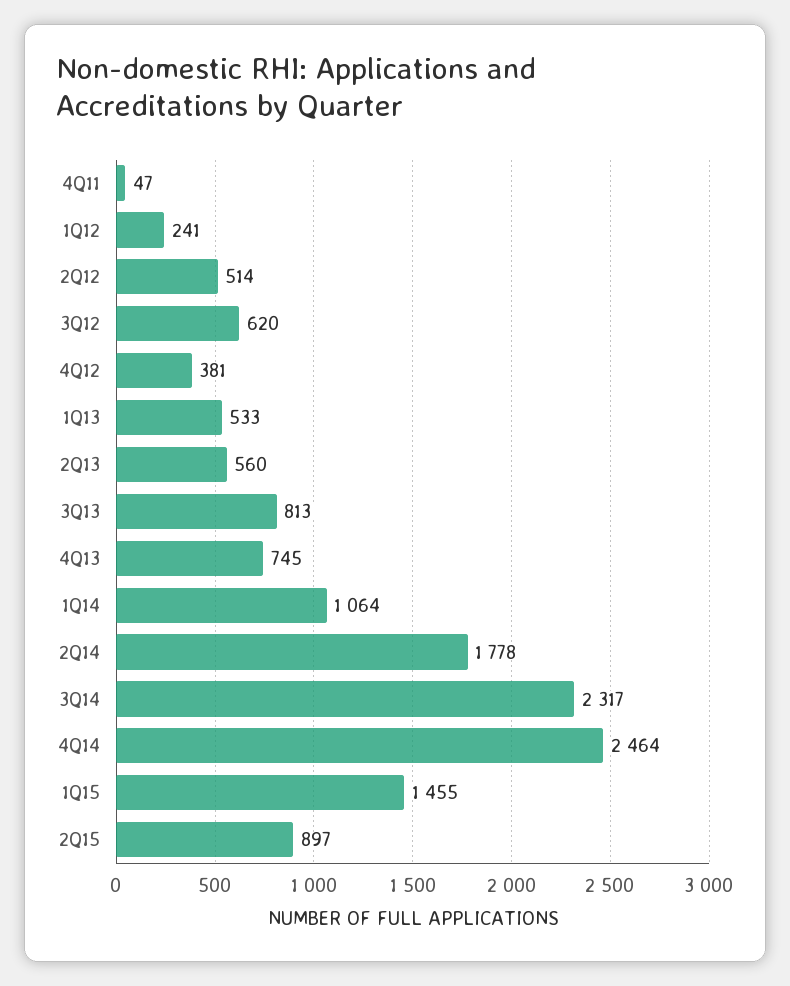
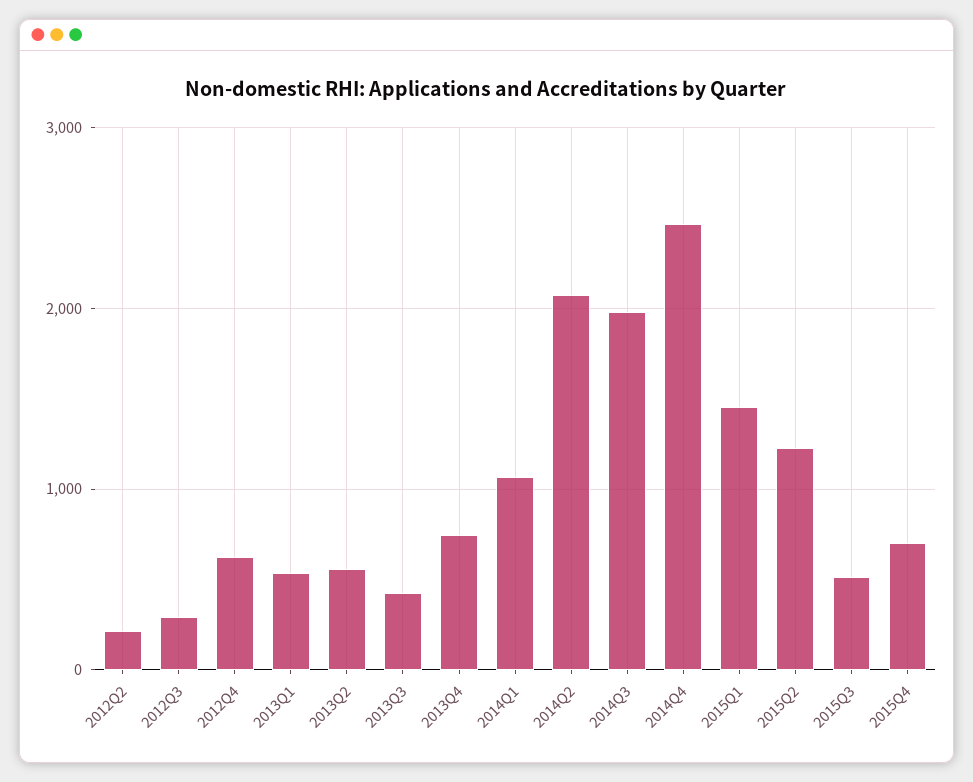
4Q11: 47 -> none
1Q12: 241 -> none
2Q12: 514 -> 200
3Q12: 620 -> 300
4Q12: 381 -> 600
3Q13: 813 -> 400
2Q14: 1778 -> 2100
3Q14: 2317 -> 2000
2Q15: 897 -> 1200
2015Q3: none -> 500
2015Q4: none -> 700

